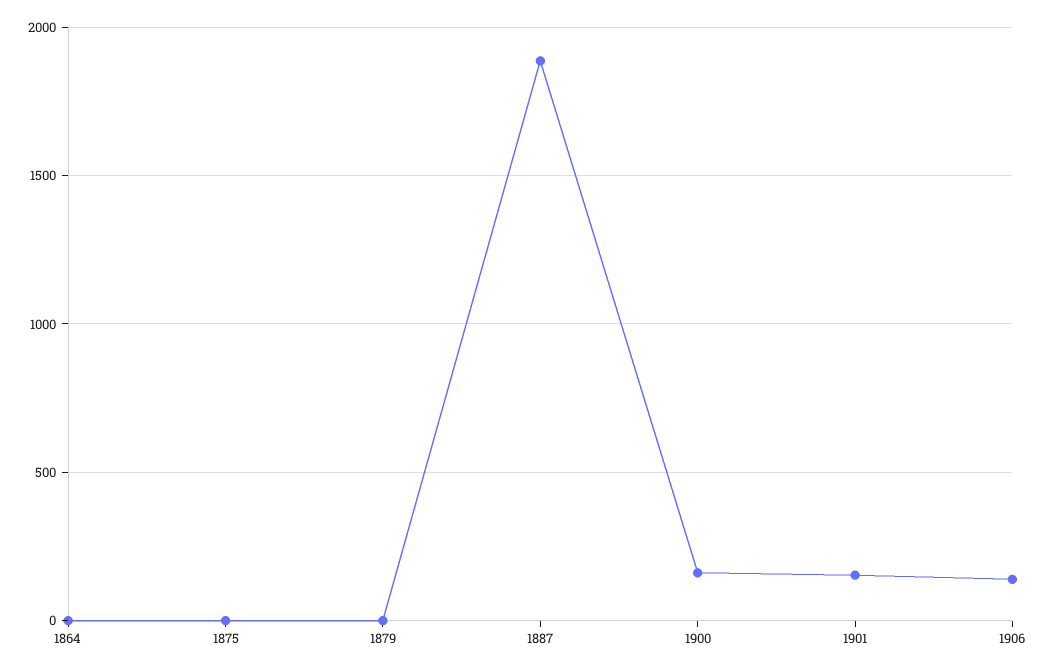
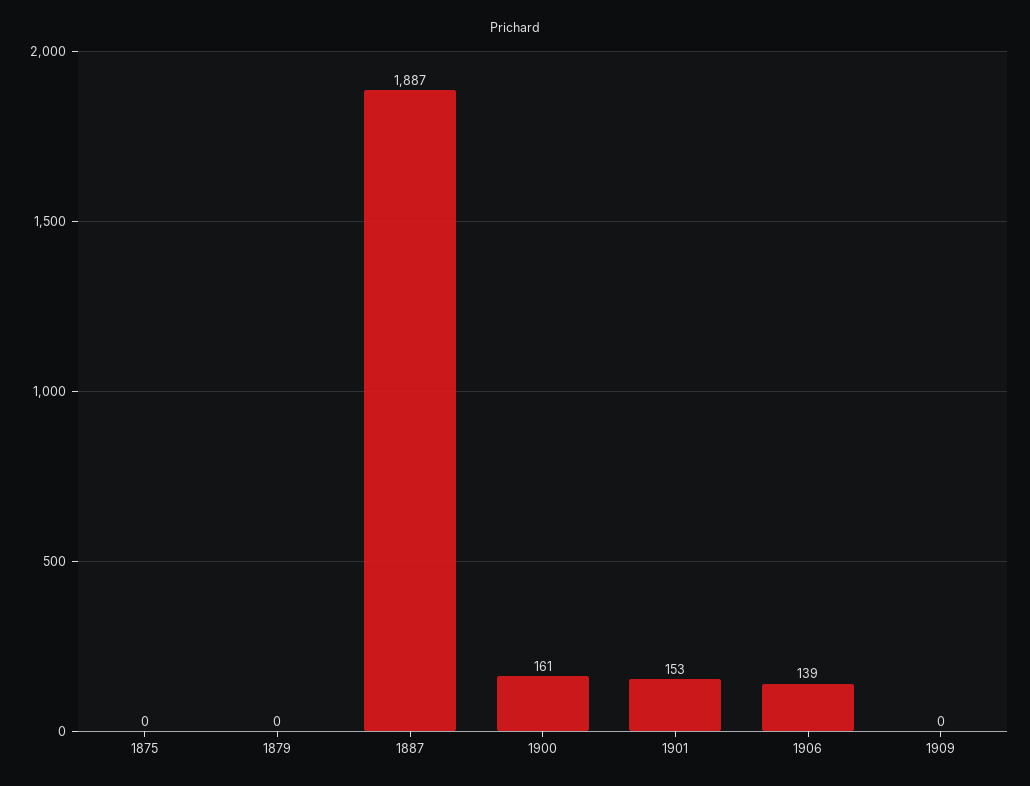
1864: 0 -> none
1909: none -> 0

